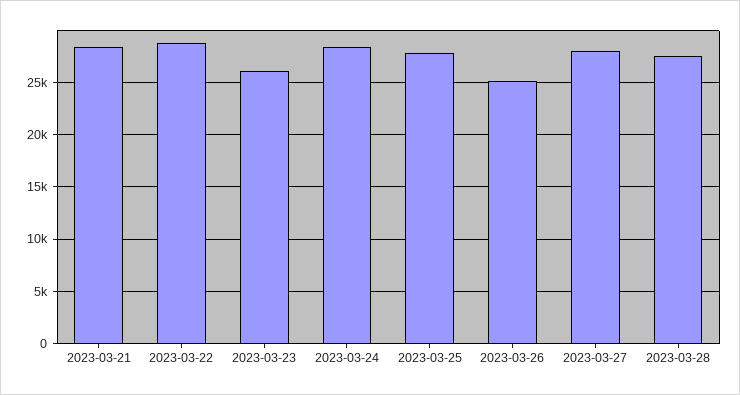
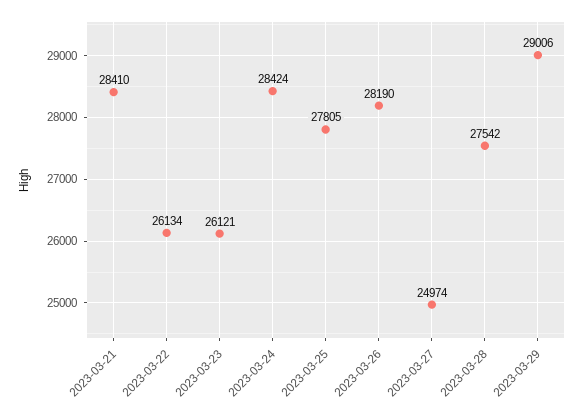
2023-03-22: 29000 -> 26134
2023-03-26: 25000 -> 28190
2023-03-27: 28000 -> 24974
2023-03-29: none -> 29006

